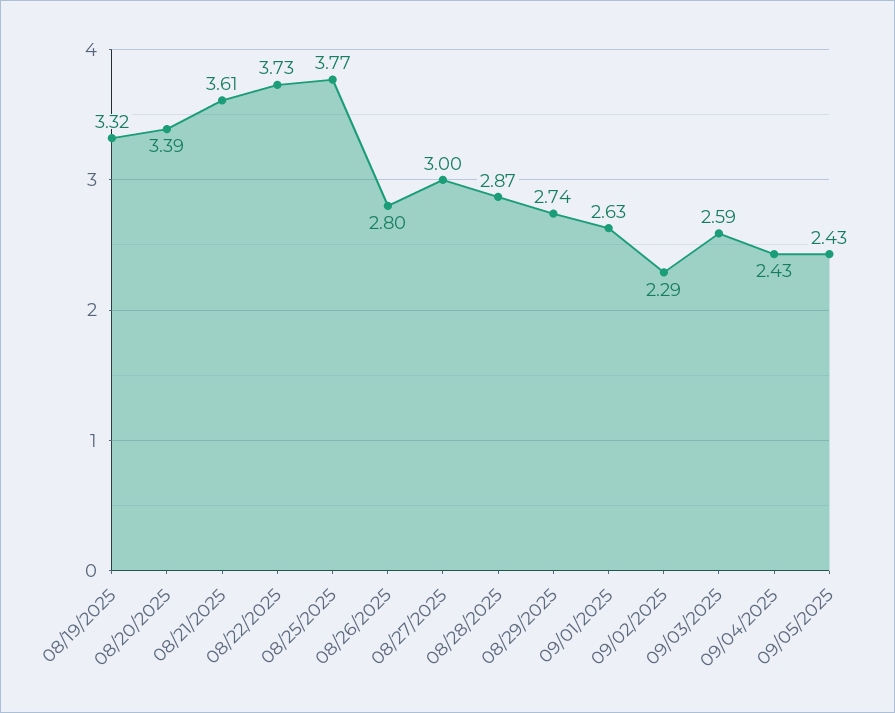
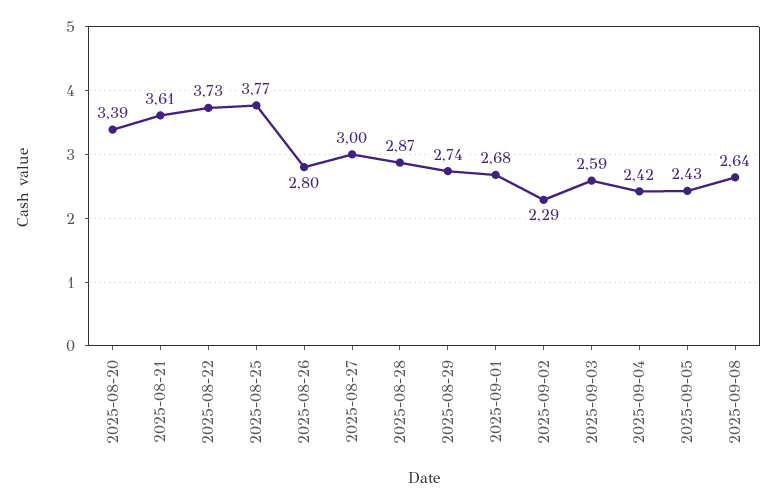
08/19/2025: 3.32 -> none
09/01/2025: 2.63 -> 2.68
09/04/2025: 2.43 -> 2.42
2025-09-08: none -> 2.64

